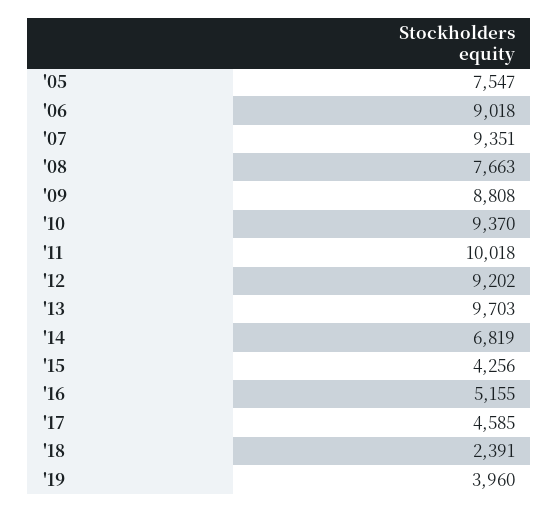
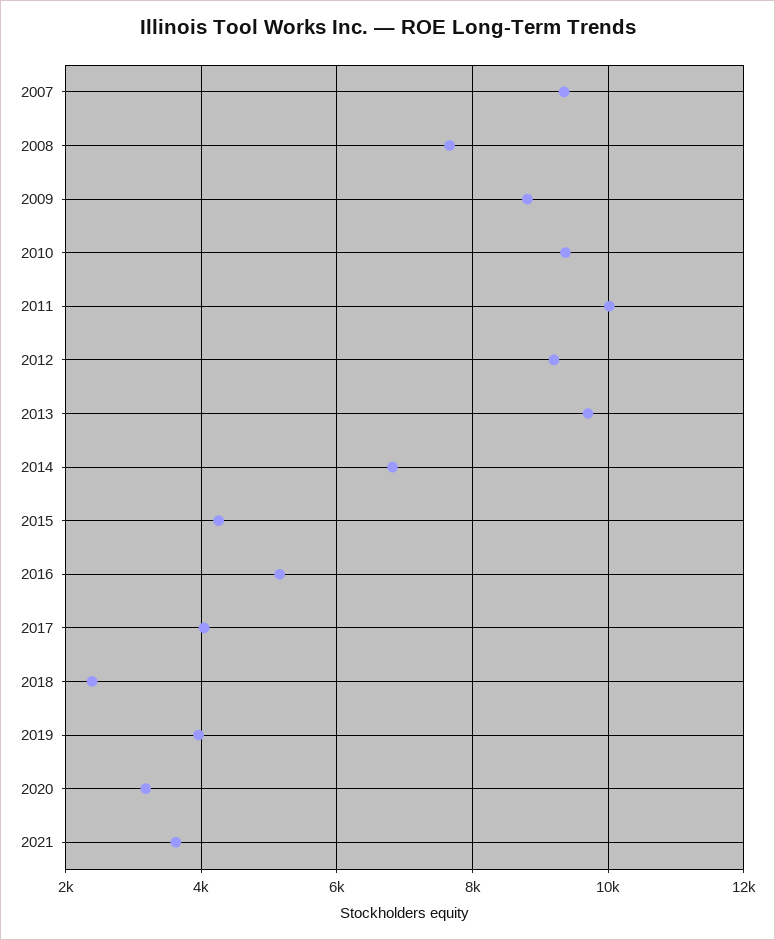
'05: 7547 -> none
'06: 9018 -> none
'17: 4585 -> 4000
2020: none -> 3200
2021: none -> 3600

